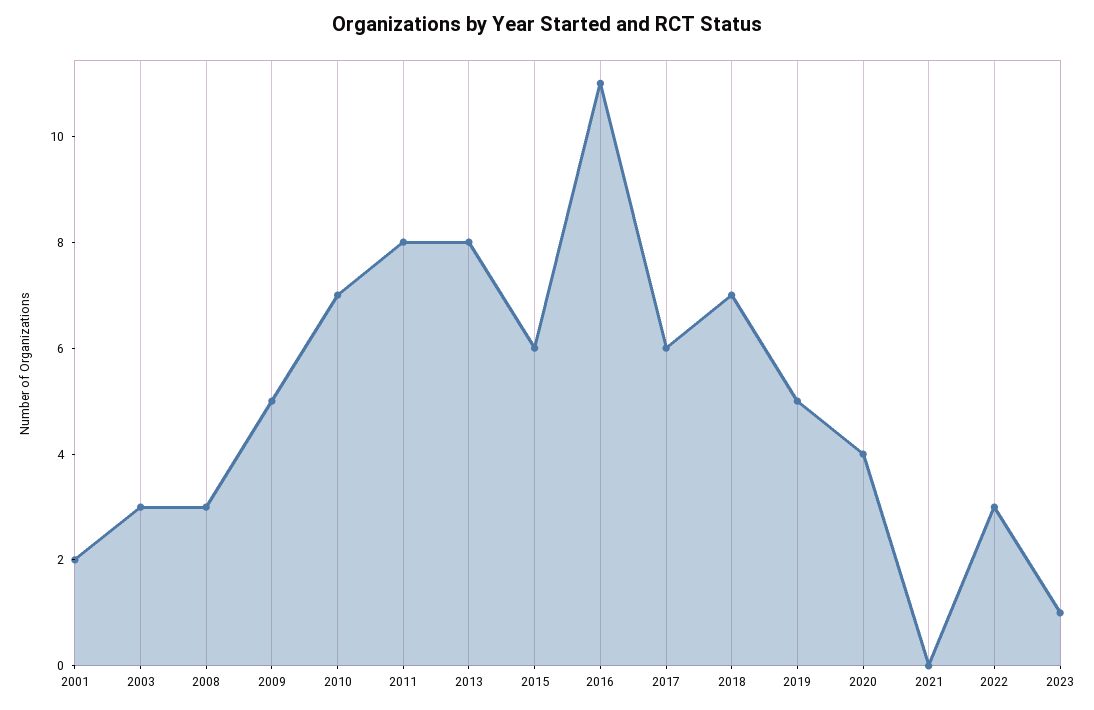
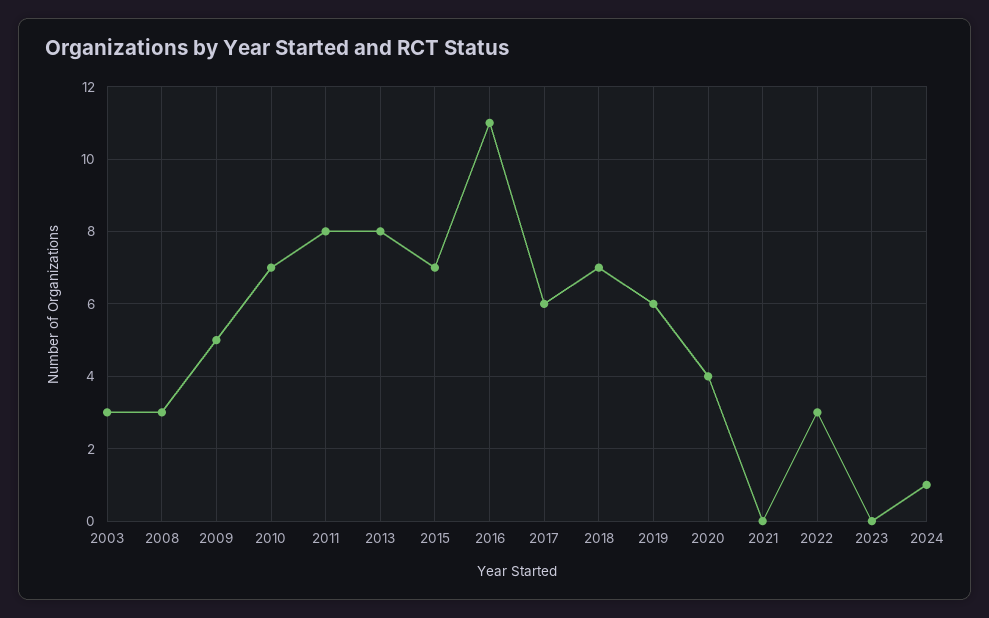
2001: 2 -> none
2015: 6 -> 7
2019: 5 -> 6
2023: 1 -> 0
2024: none -> 1

